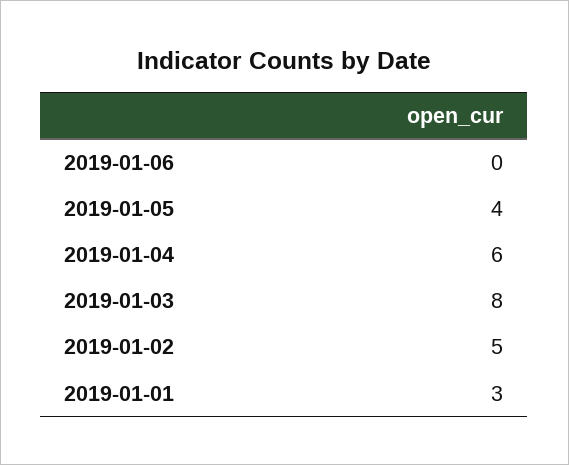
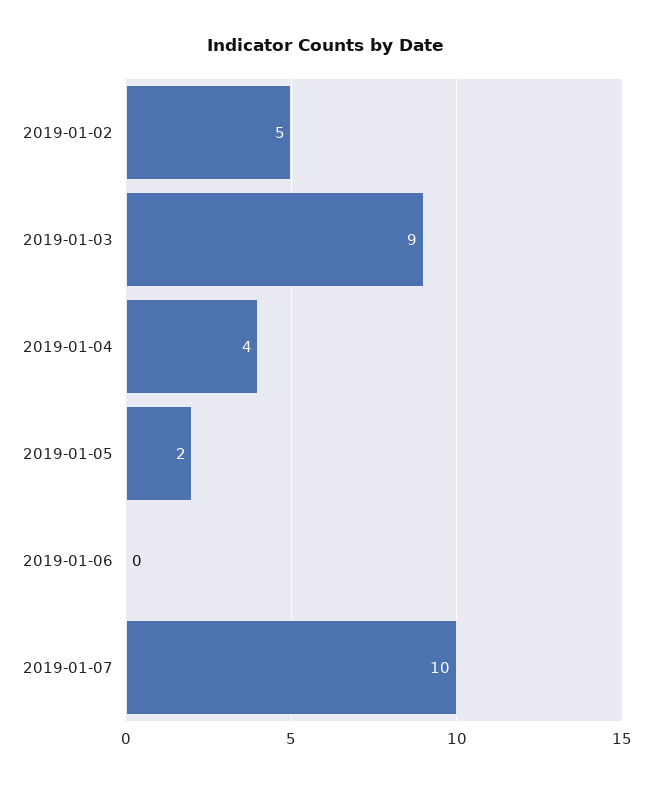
2019-01-05: 4 -> 2
2019-01-04: 6 -> 4
2019-01-03: 8 -> 9
2019-01-01: 3 -> none
2019-01-07: none -> 10

